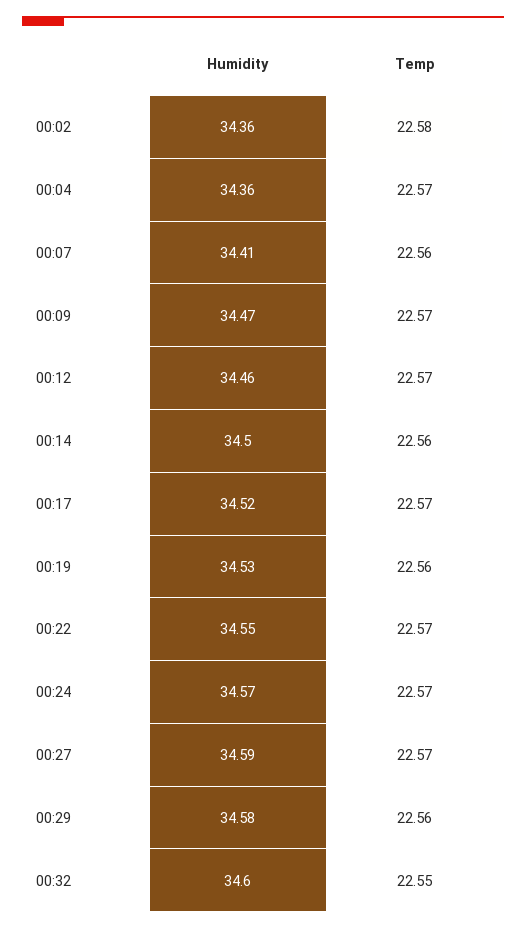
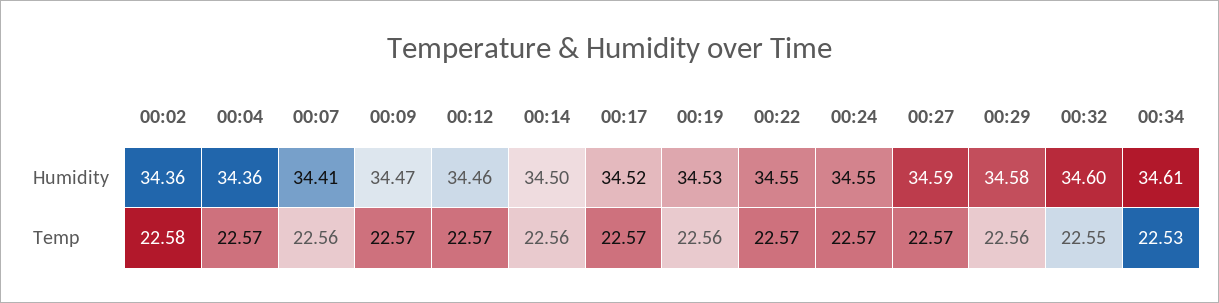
Humidity, 00:24: 34.57 -> 34.55
Humidity, 00:34: none -> 34.61
Temp, 00:34: none -> 22.53

